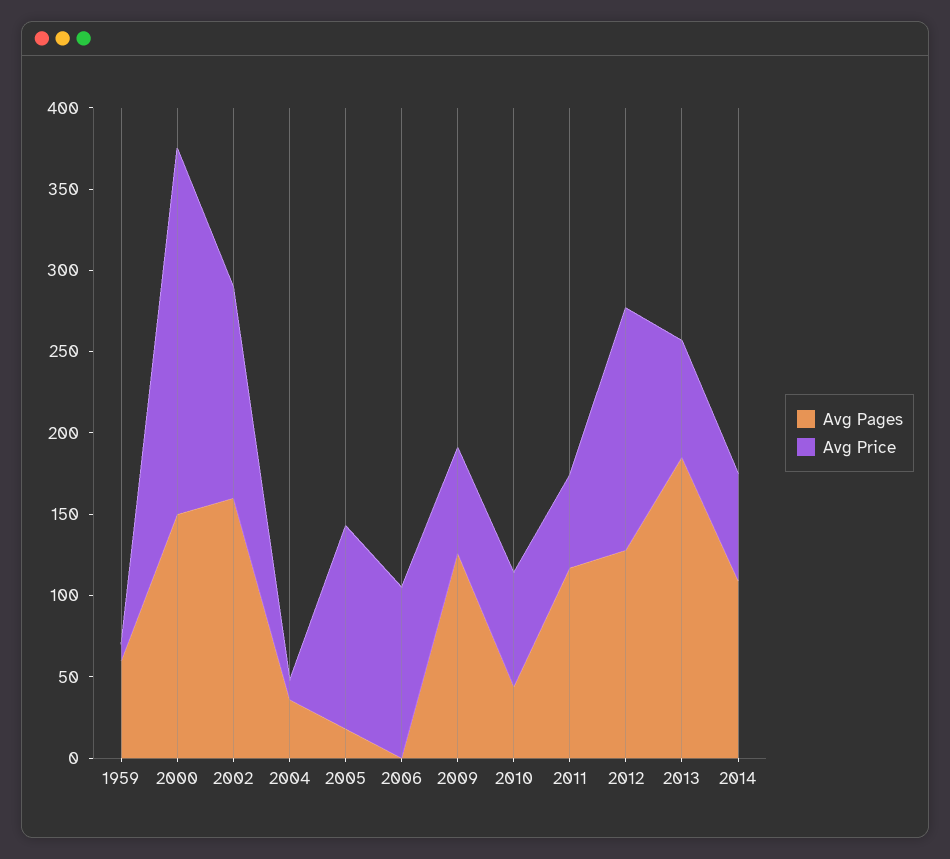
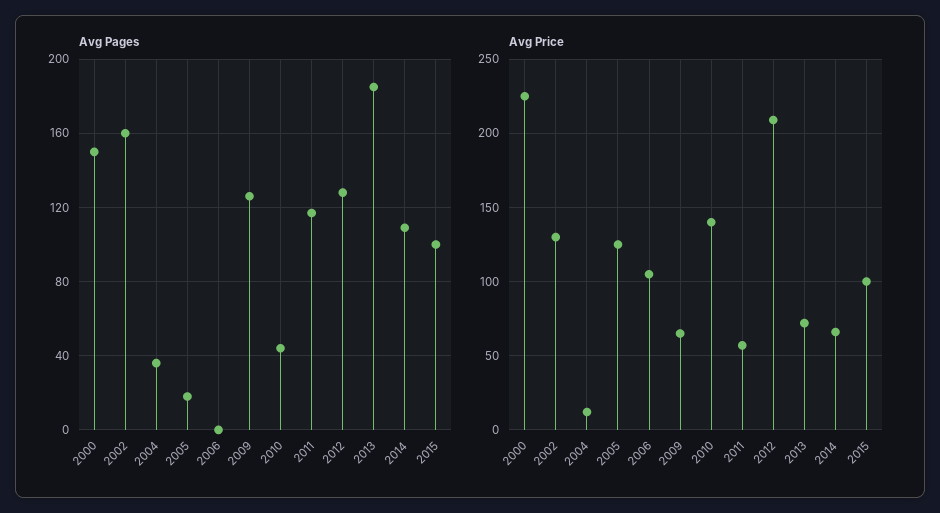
Avg Pages, 1959: 60 -> none
Avg Price, 1959: 10 -> none
Avg Price, 2010: 70 -> 140
Avg Price, 2012: 150 -> 210
Avg Pages, 2015: none -> 100
Avg Price, 2015: none -> 100

